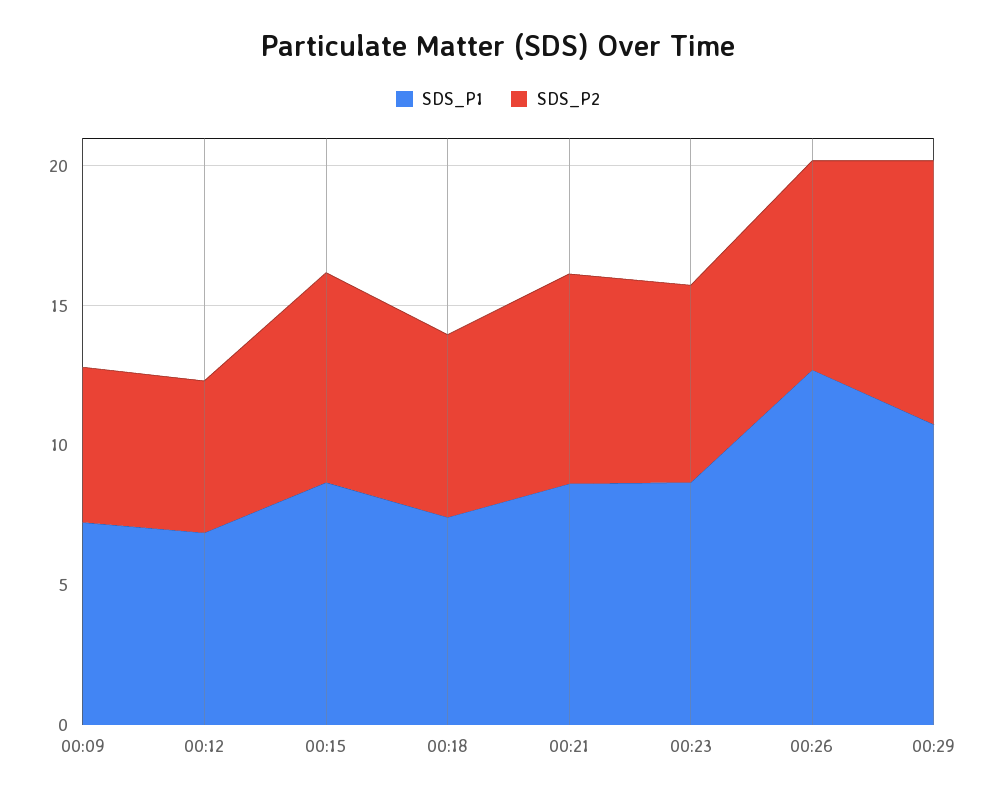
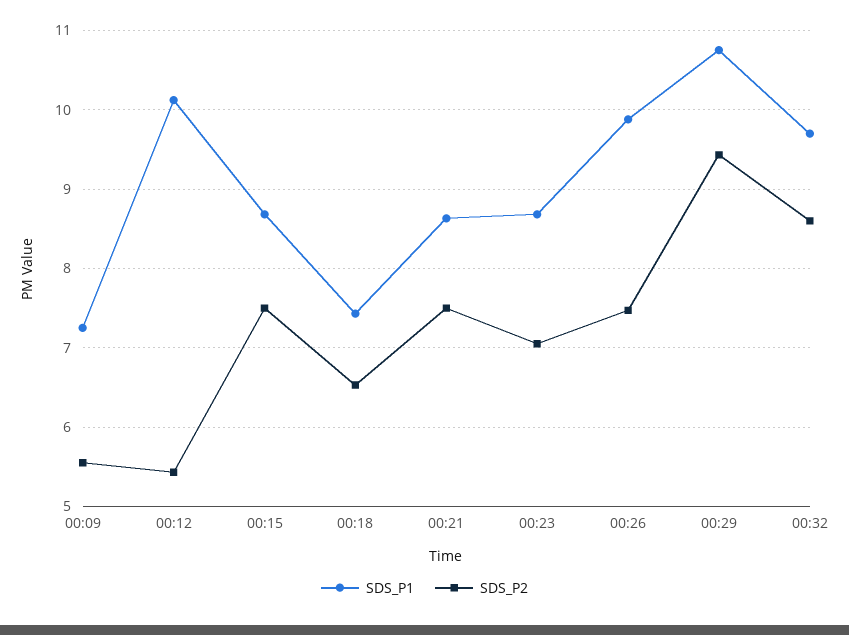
SDS_P1, 00:12: 7 -> 10.1
SDS_P1, 00:26: 13 -> 9.9
SDS_P1, 00:32: none -> 9.7
SDS_P2, 00:32: none -> 8.6

